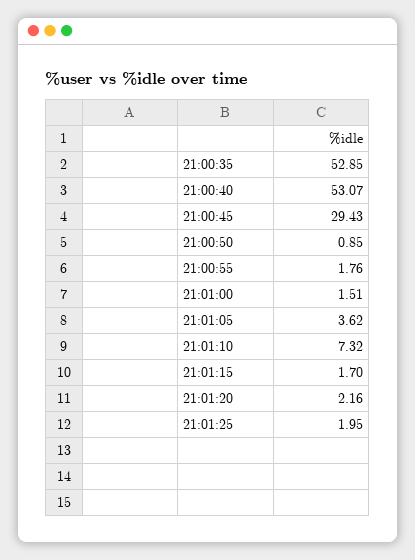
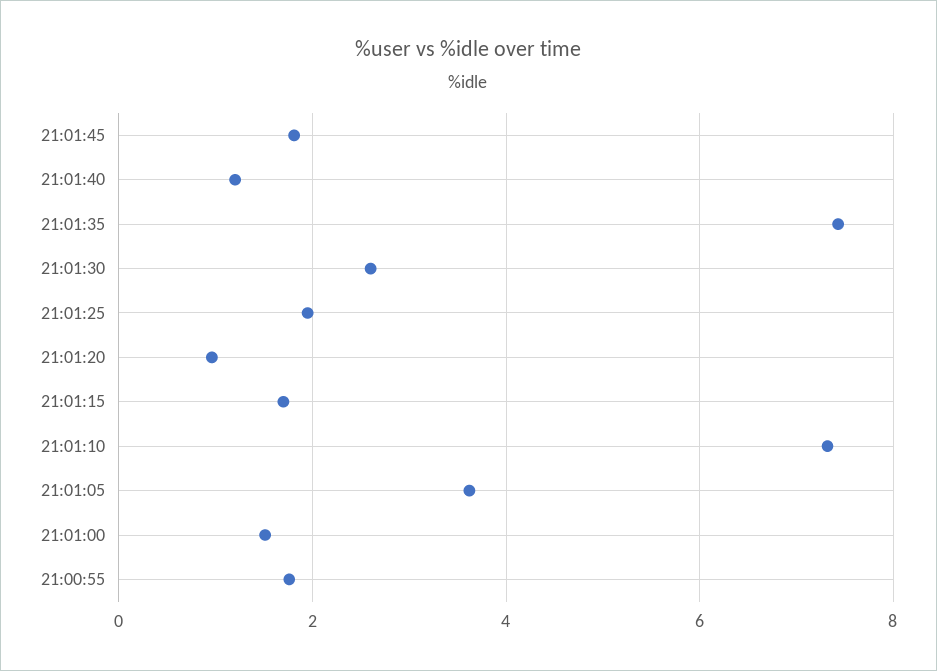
21:00:35: 52.85 -> none
21:00:40: 53.07 -> none
21:00:45: 29.43 -> none
21:00:50: 0.85 -> none
21:01:20: 2.16 -> 1
21:01:45: none -> 1.8
21:01:40: none -> 1.2
21:01:35: none -> 7.4
21:01:30: none -> 2.6

